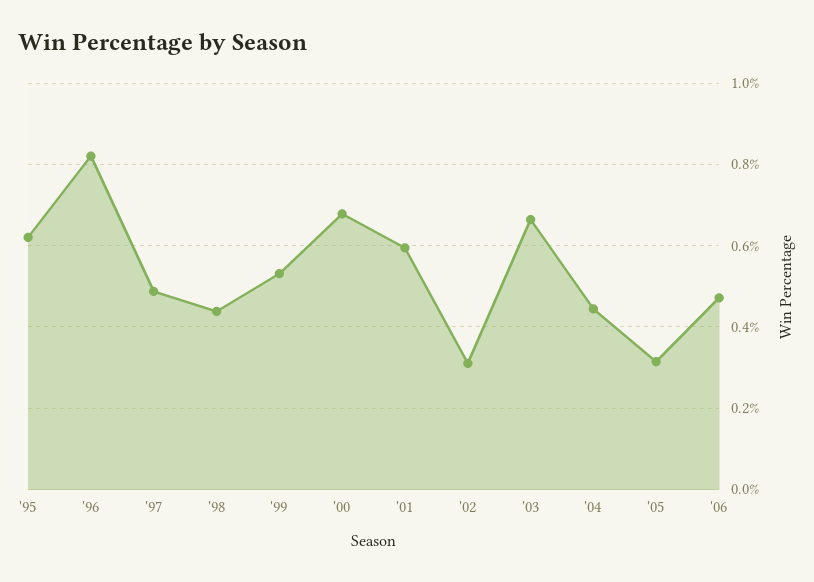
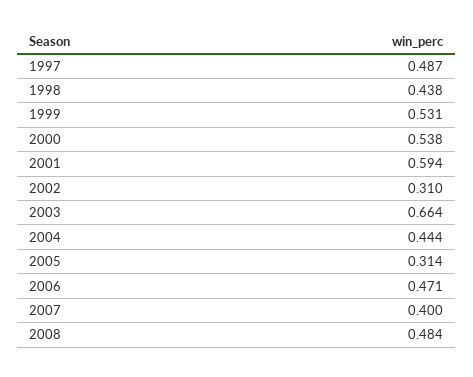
'95: 0.62 -> none
'96: 0.82 -> none
'00: 0.68 -> 0.538
2007: none -> 0.4
2008: none -> 0.484

